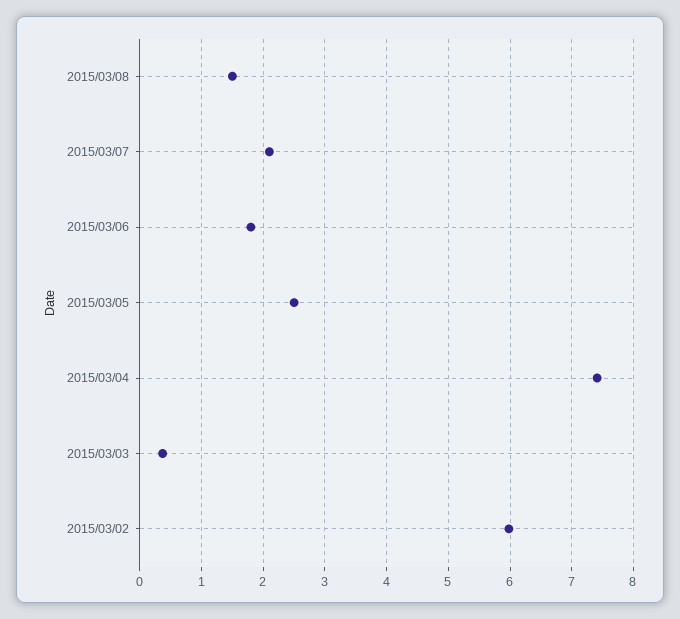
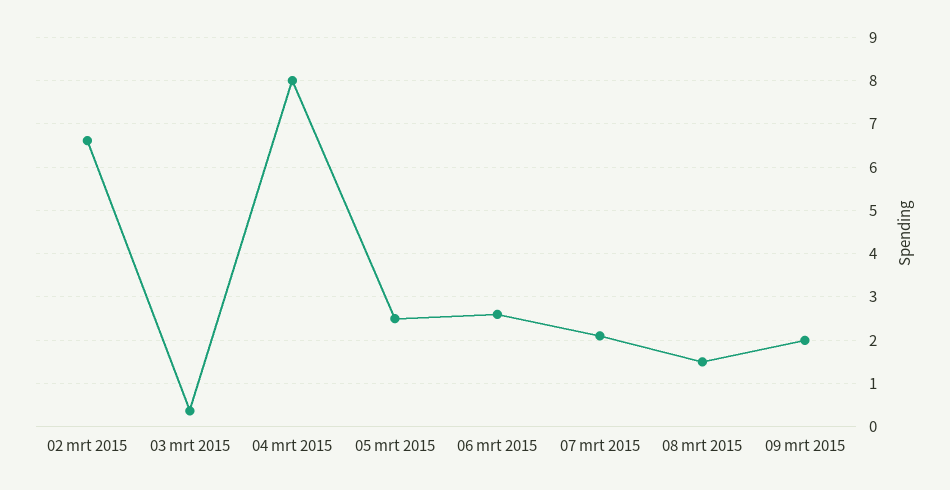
2015/03/06: 1.8 -> 2.6
2015/03/04: 7.4 -> 8
2015/03/02: 6 -> 6.6
09 mrt 2015: none -> 2

